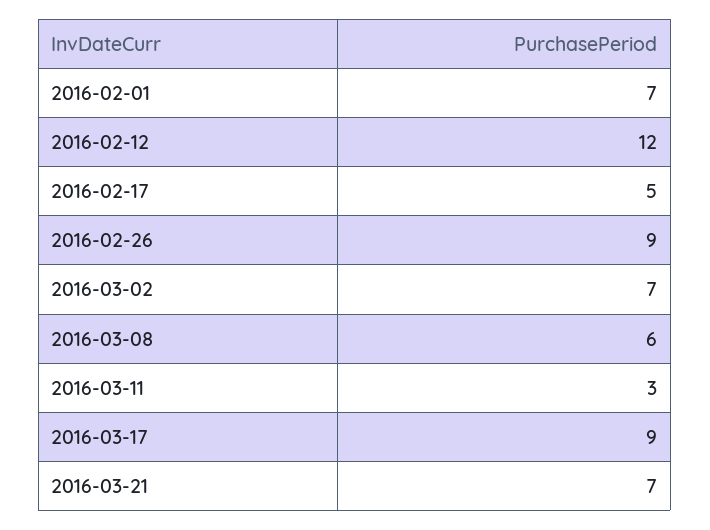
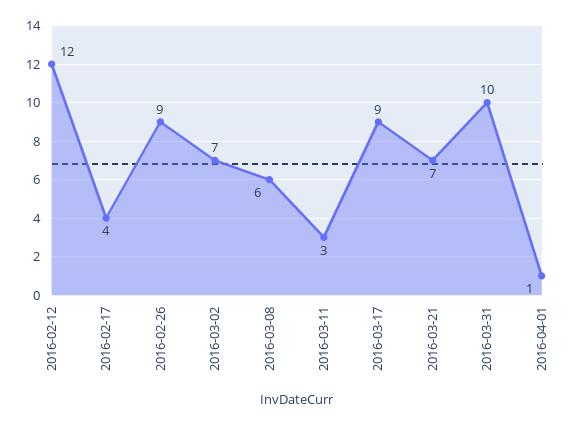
2016-02-01: 7 -> none
2016-02-17: 5 -> 4
2016-03-31: none -> 10
2016-04-01: none -> 1

